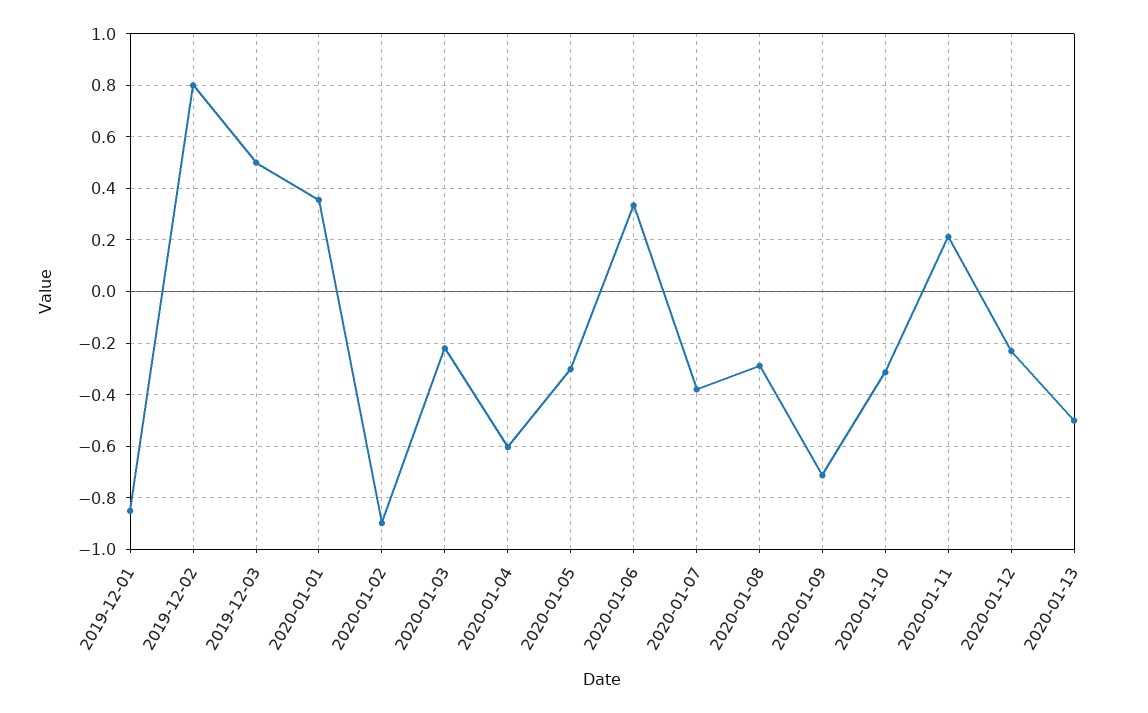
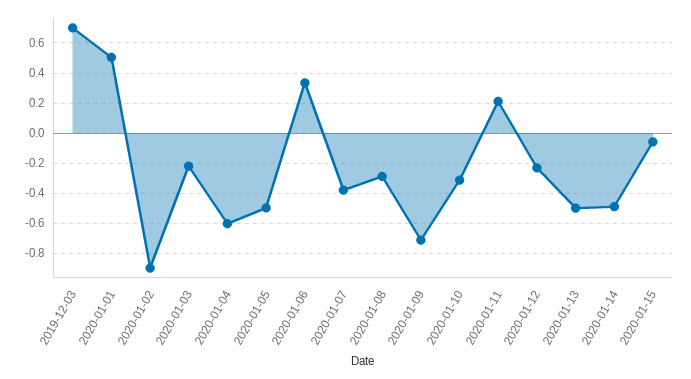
2019-12-01: -0.85 -> none
2019-12-02: 0.8 -> none
2019-12-03: 0.5 -> 0.7
2020-01-01: 0.35 -> 0.5
2020-01-05: -0.3 -> -0.5
2020-01-14: none -> -0.5
2020-01-15: none -> -0.05

